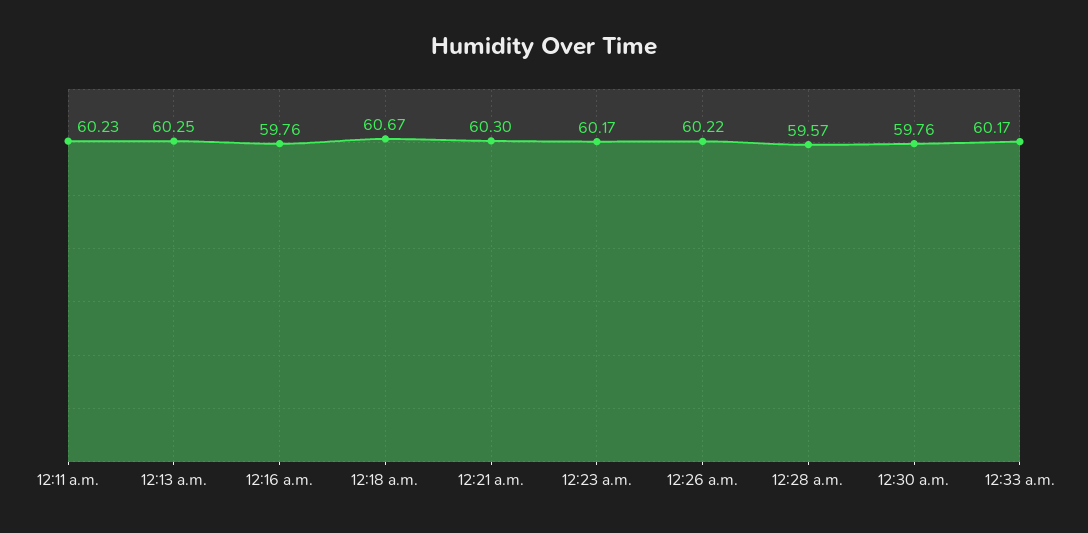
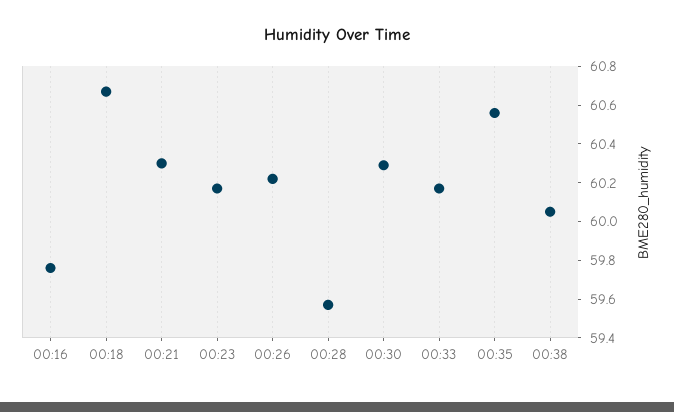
12:11 a.m.: 60.23 -> none
12:13 a.m.: 60.25 -> none
12:30 a.m.: 59.76 -> 60.3
00:35: none -> 60.55
00:38: none -> 60.05

